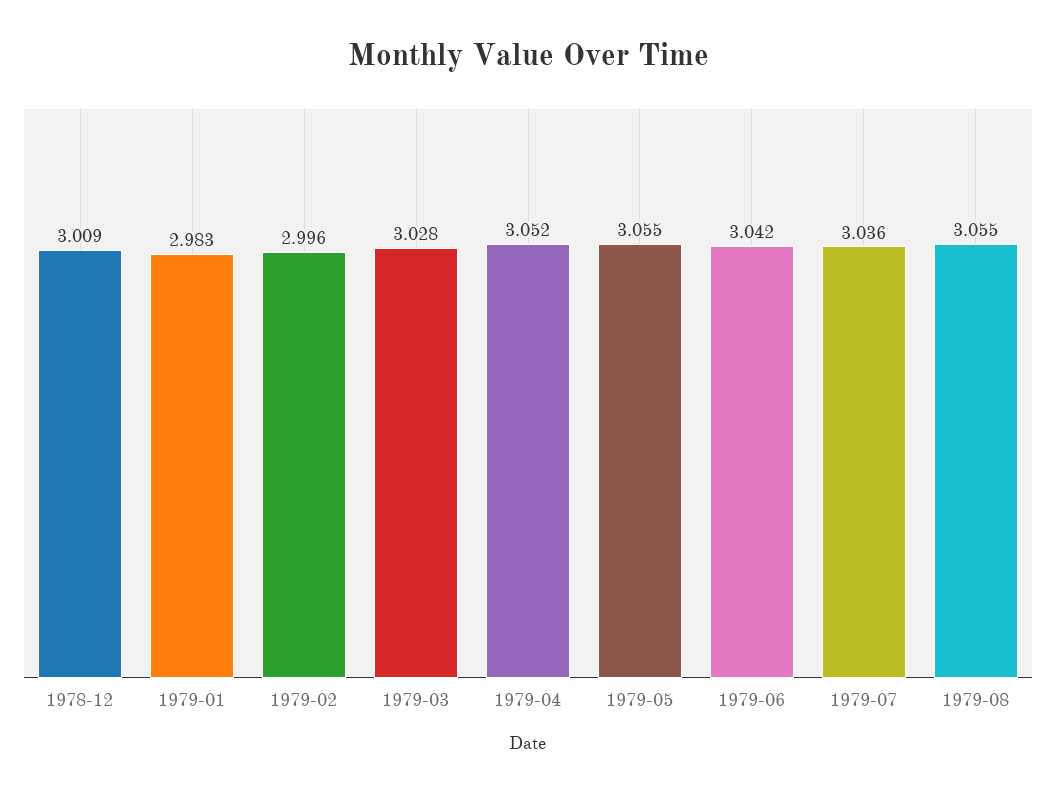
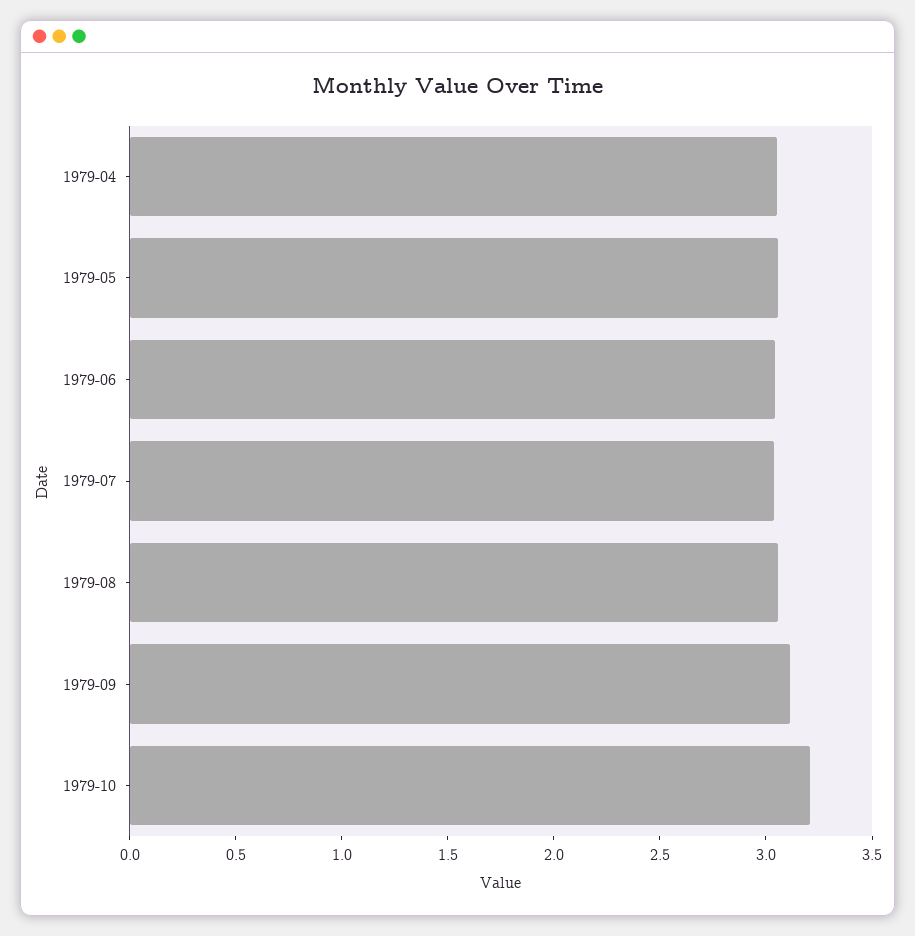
1978-12: 3.009 -> none
1979-01: 2.983 -> none
1979-02: 2.996 -> none
1979-03: 3.028 -> none
1979-09: none -> 3.1
1979-10: none -> 3.2

